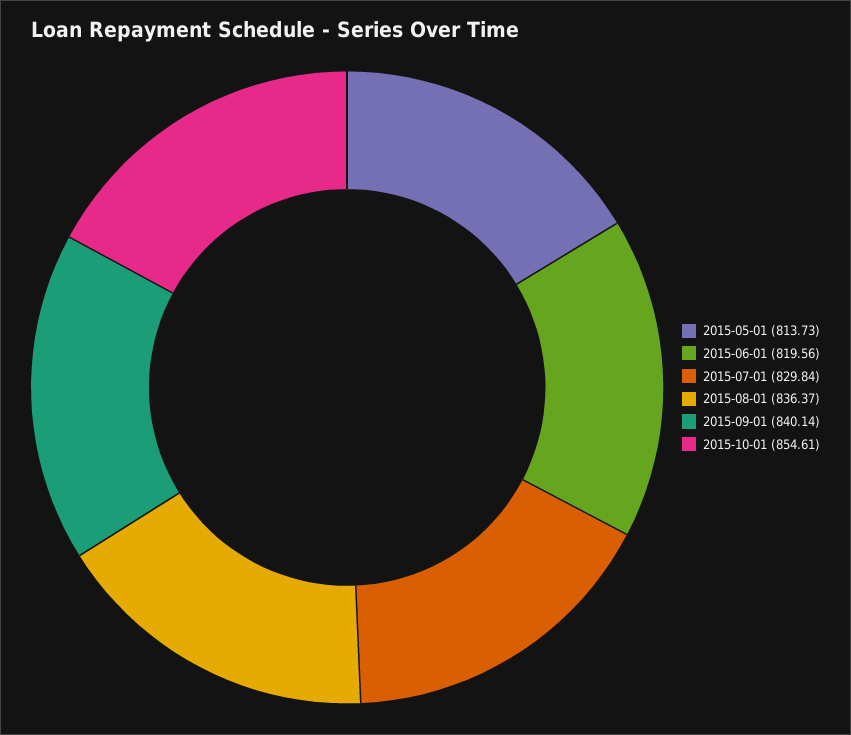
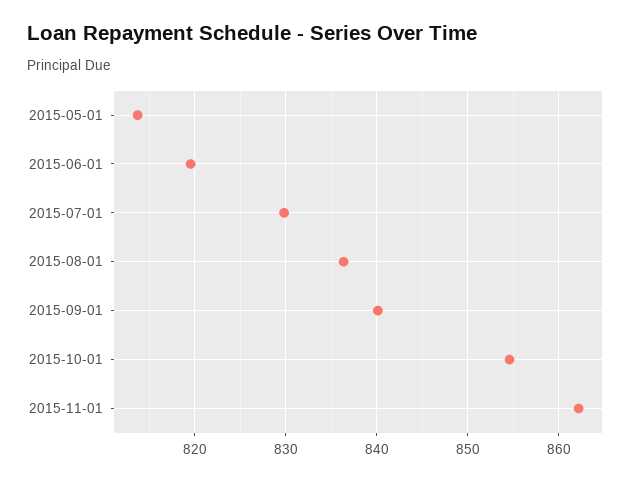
2015-11-01: none -> 862

